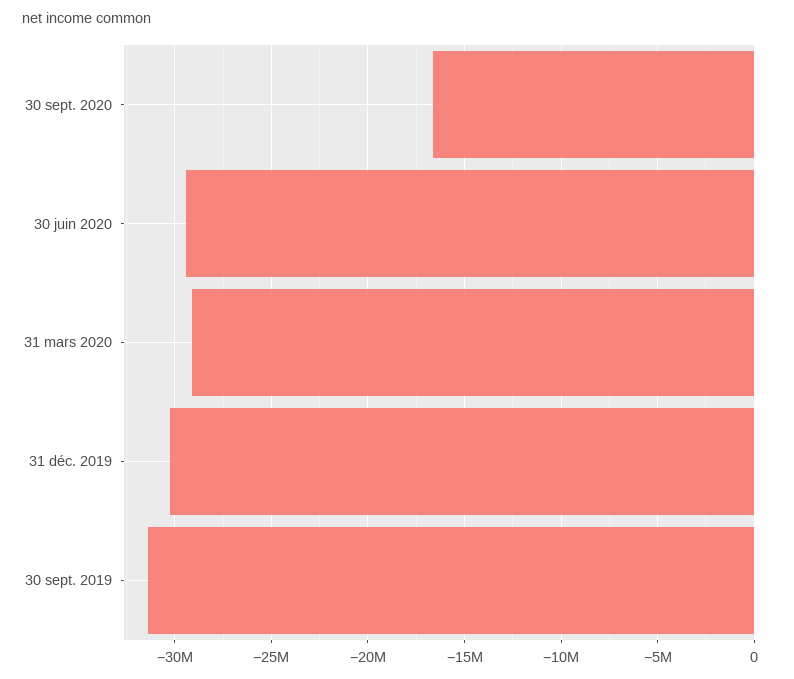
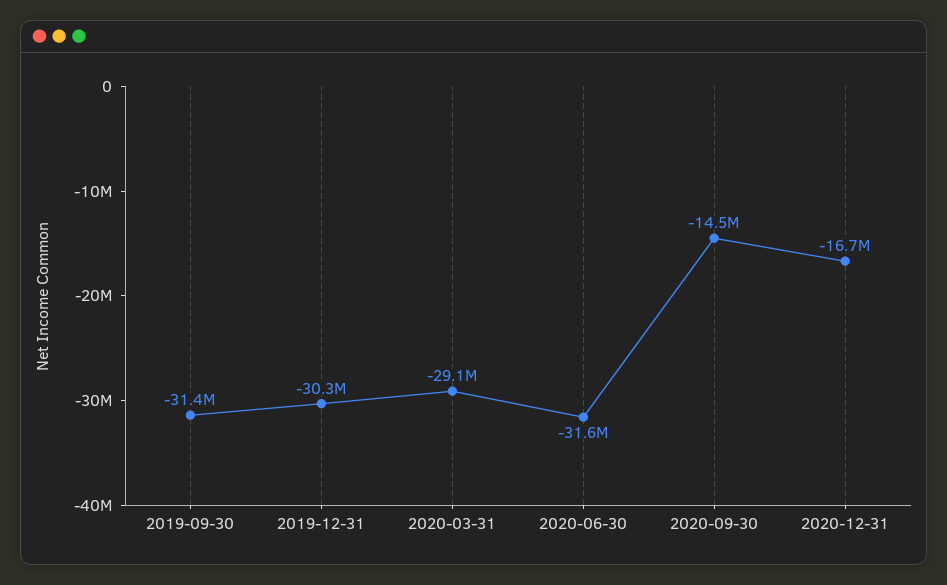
30 sept. 2020: -16500000 -> -14500000
30 juin 2020: -29500000 -> -31600000
2020-12-31: none -> -16700000

